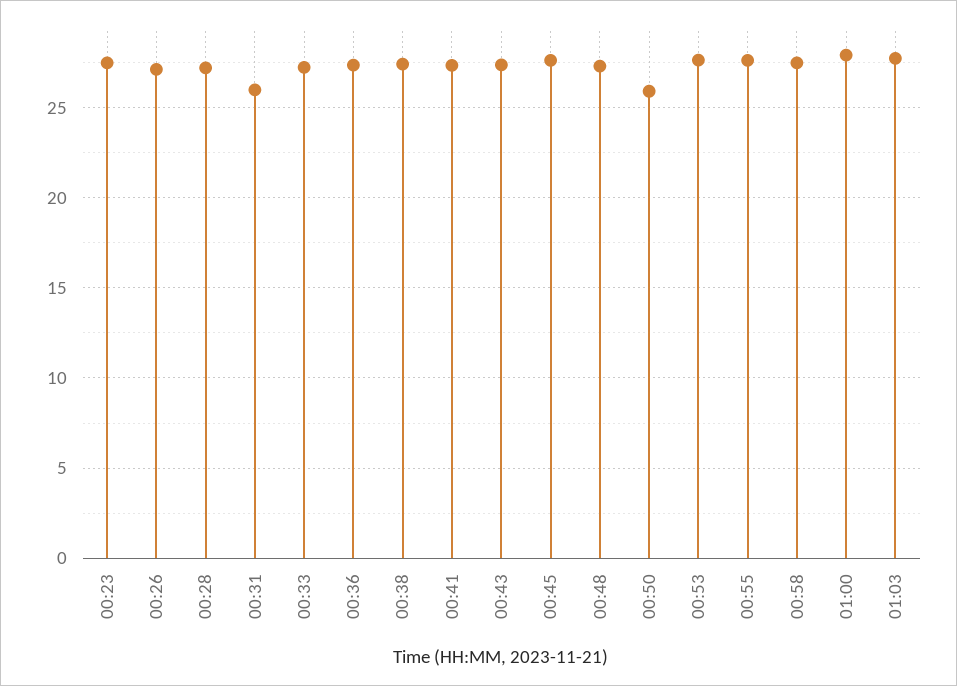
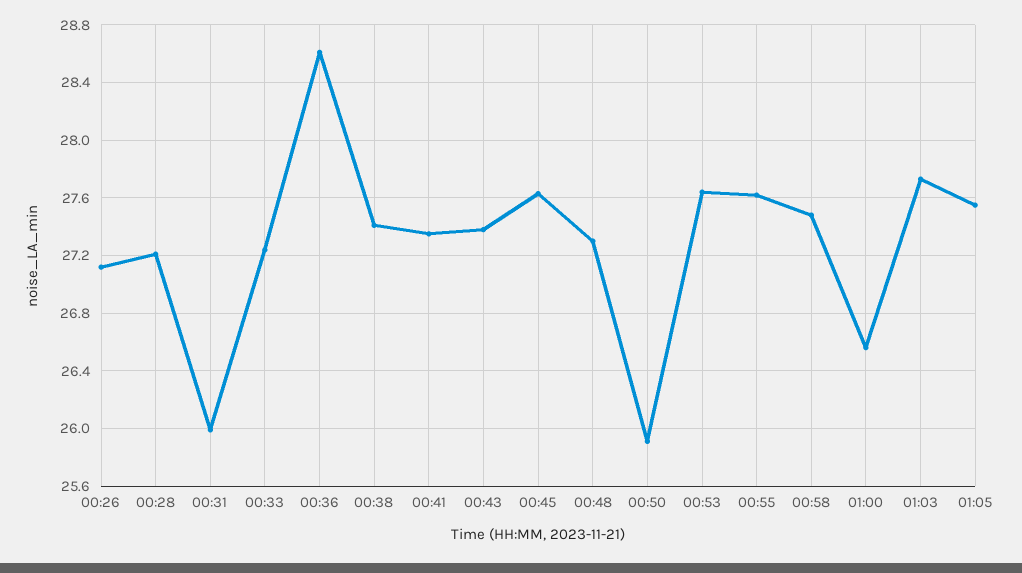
00:23: 27.5 -> none
00:36: 27.5 -> 28.6
01:00: 28 -> 26.55
01:05: none -> 27.55

